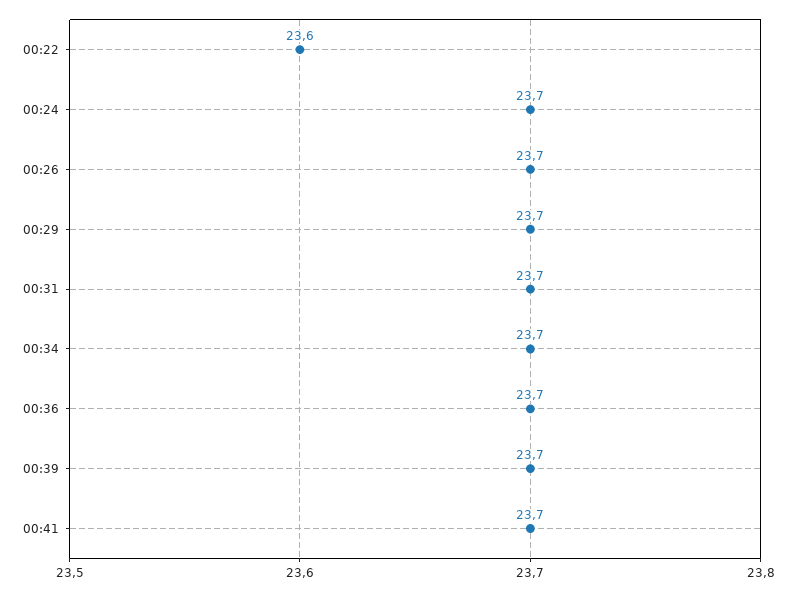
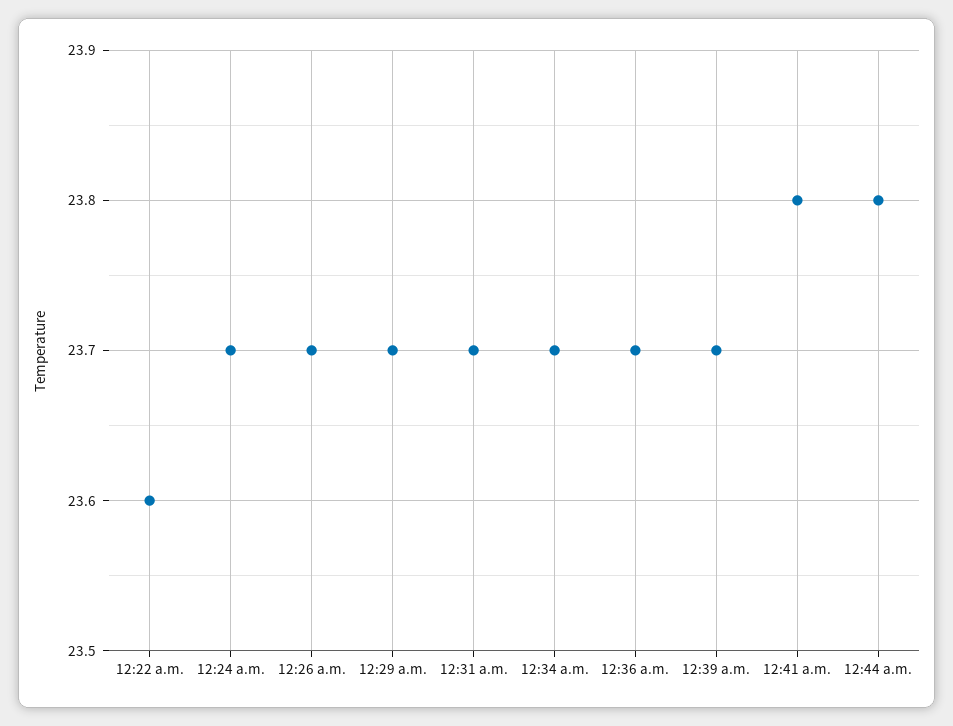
00:41: 23.7 -> 23.8
12:44 a.m.: none -> 23.8

